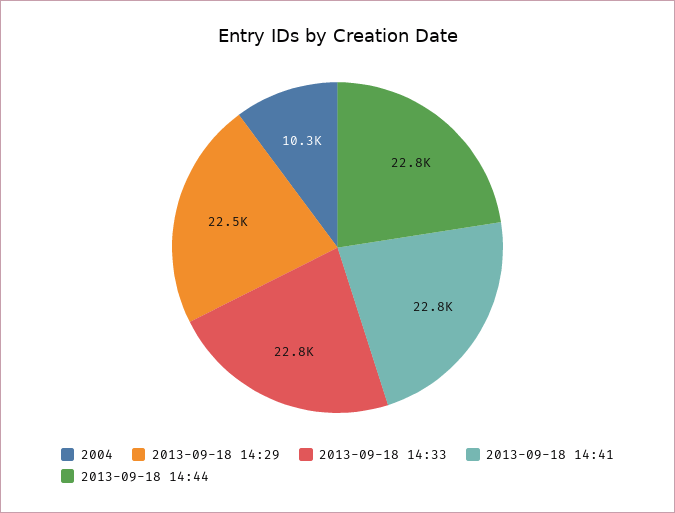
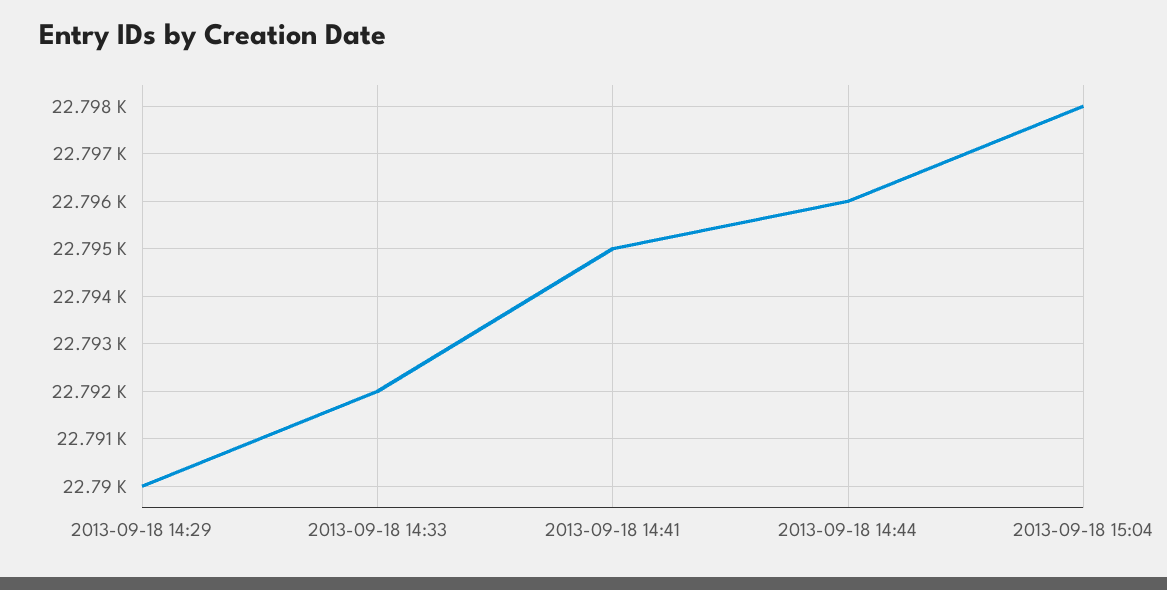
2004: 10300 -> none
2013-09-18 14:29: 22500 -> 22790
2013-09-18 15:04: none -> 22798

